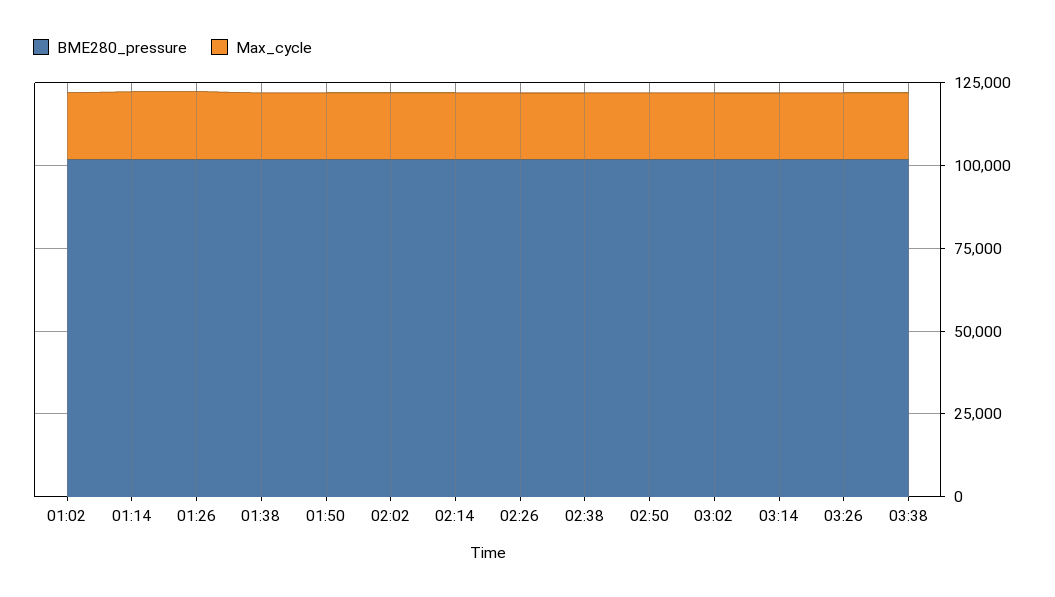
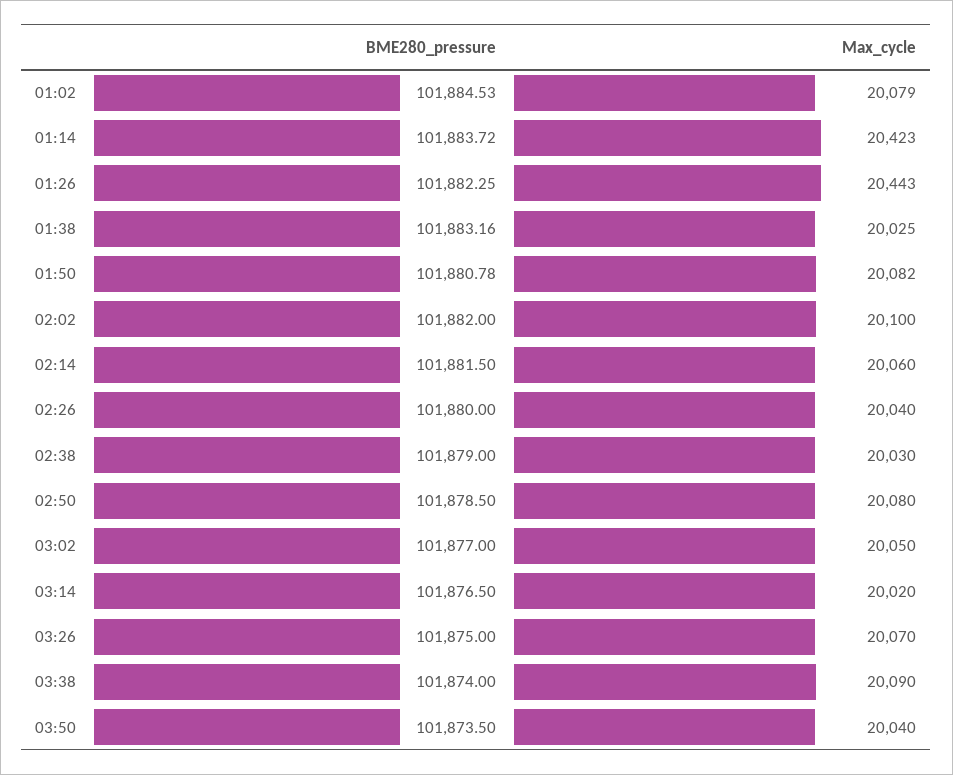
BME280_pressure, 03:50: none -> 101873.5
Max_cycle, 03:50: none -> 20040

